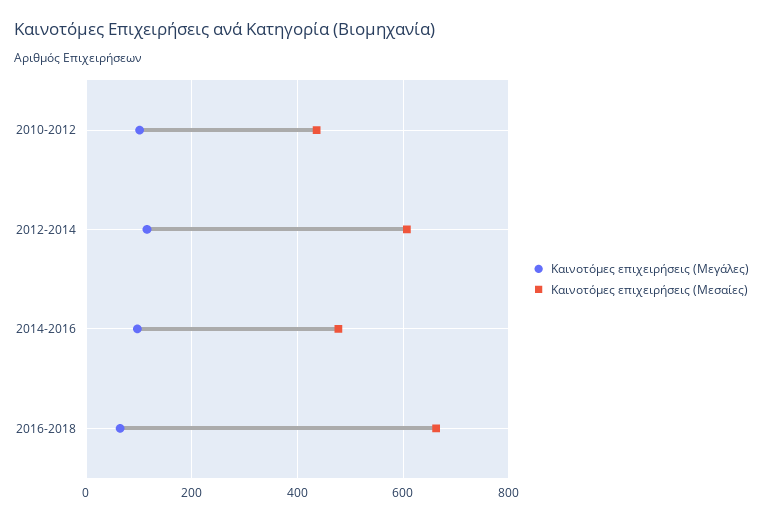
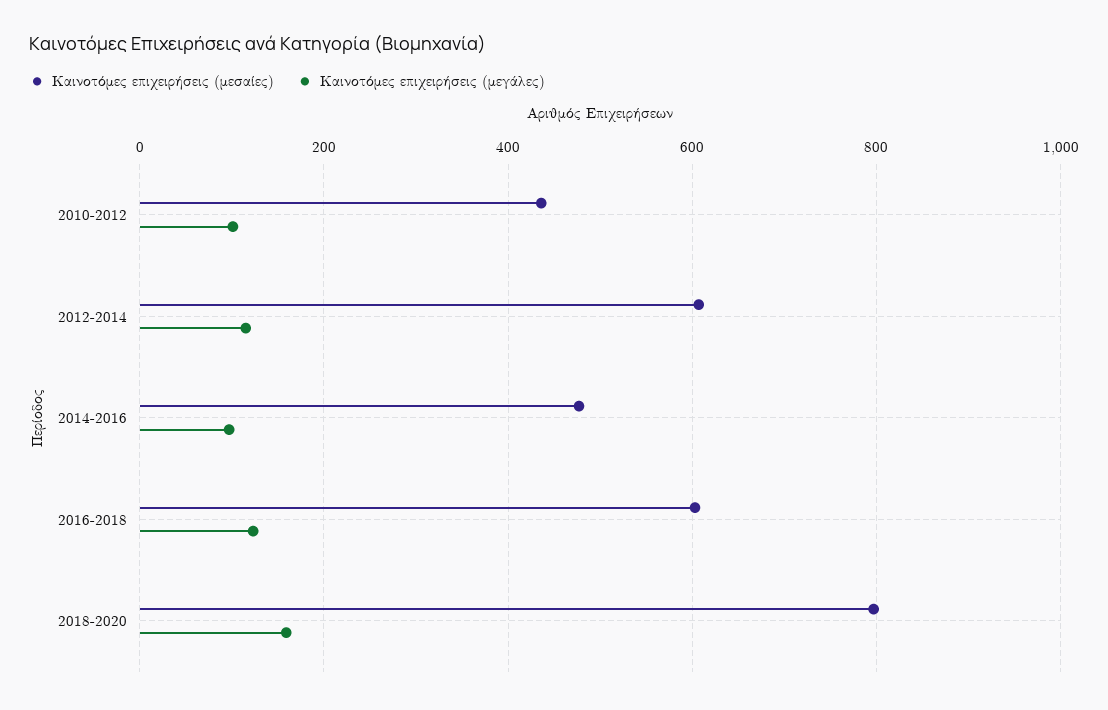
Καινοτόμες επιχειρήσεις (Μεγάλες), 2016-2018: 60 -> 120
Καινοτόμες επιχειρήσεις (Μεσαίες), 2016-2018: 660 -> 600
Καινοτόμες επιχειρήσεις (Μεσαίες), 2018-2020: none -> 800
Καινοτόμες επιχειρήσεις (Μεγάλες), 2018-2020: none -> 160

